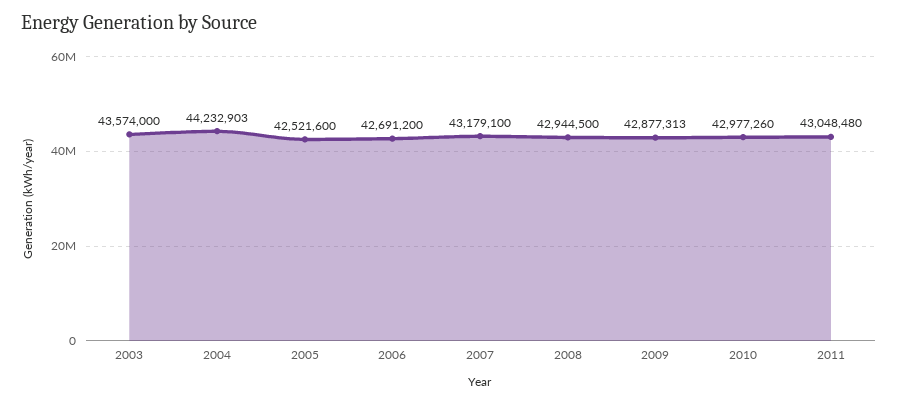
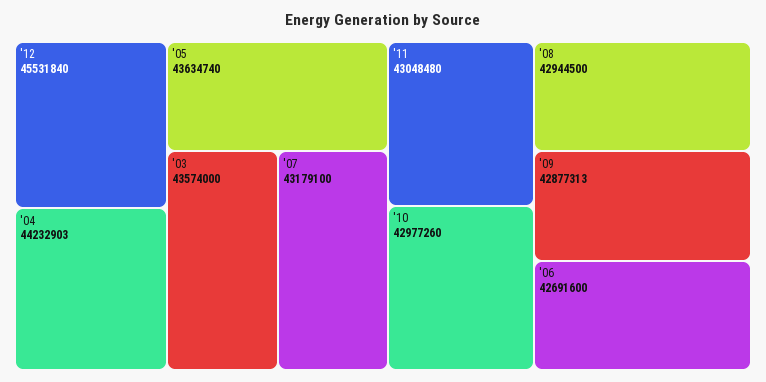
2005: 42521600 -> 43634740
2006: 42691200 -> 42691600
'12: none -> 45531840

